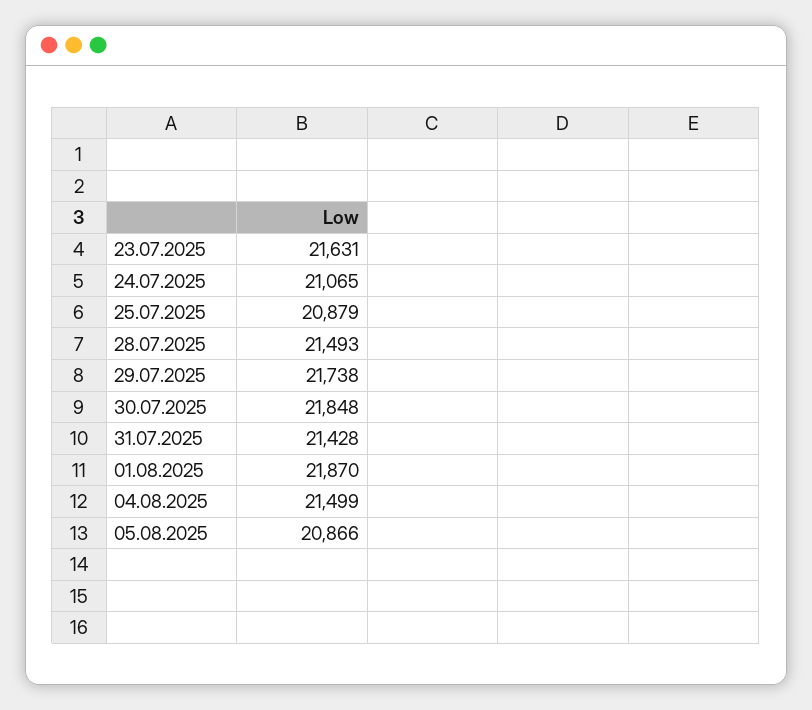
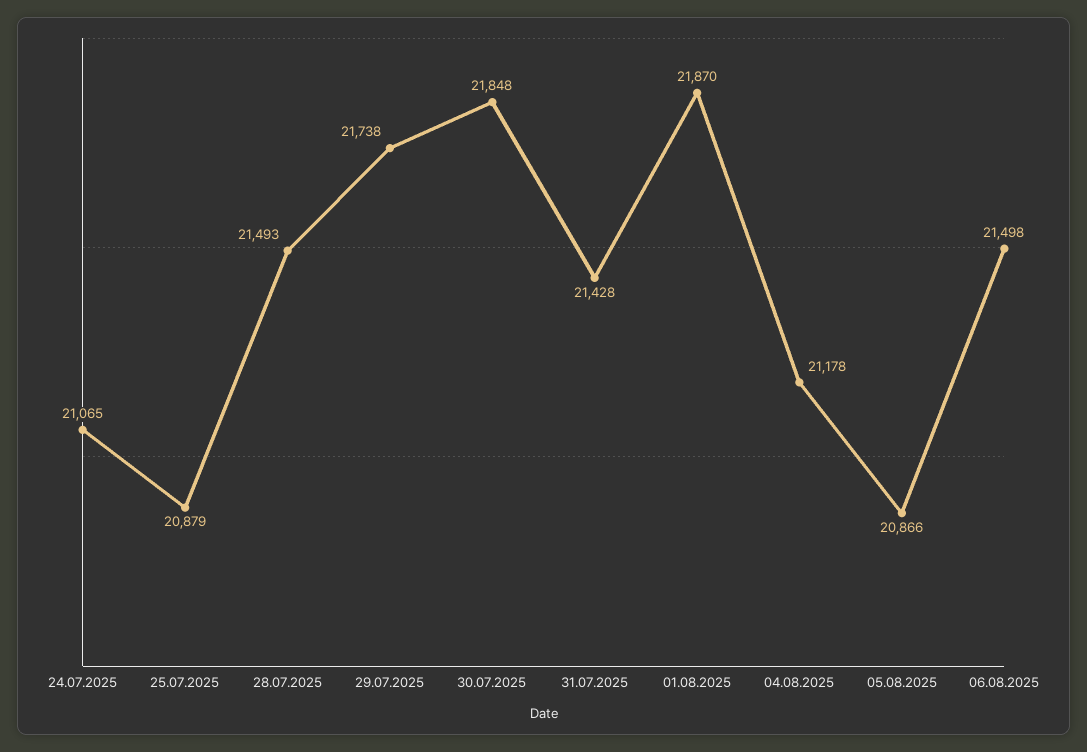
23.07.2025: 21631 -> none
04.08.2025: 21499 -> 21178
06.08.2025: none -> 21498

